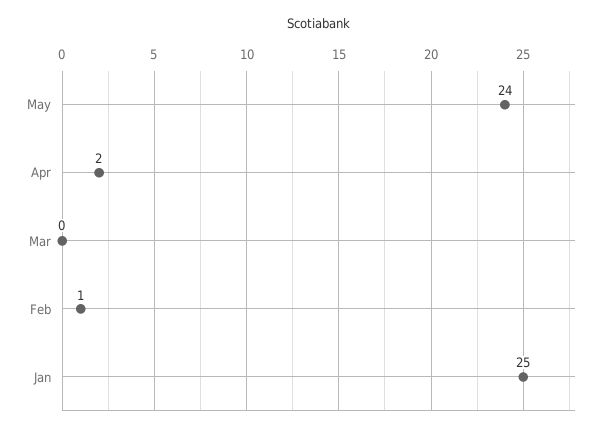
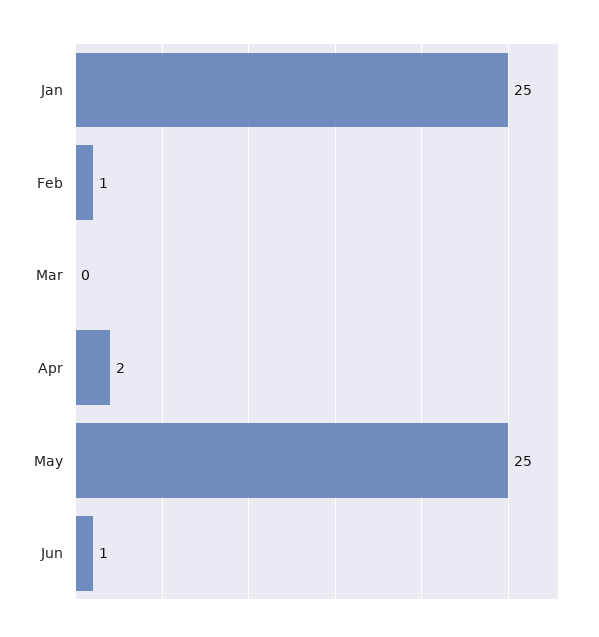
May: 24 -> 25
Jun: none -> 1

